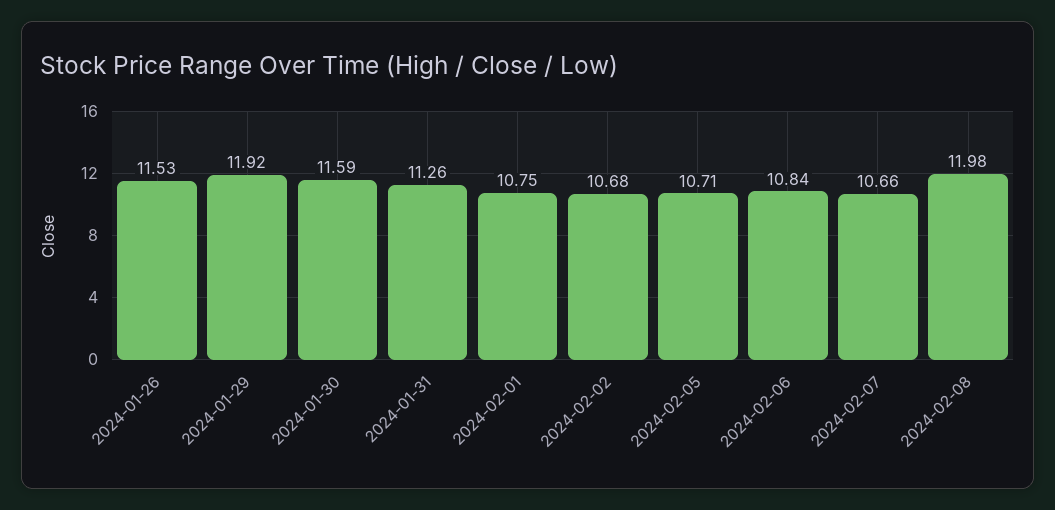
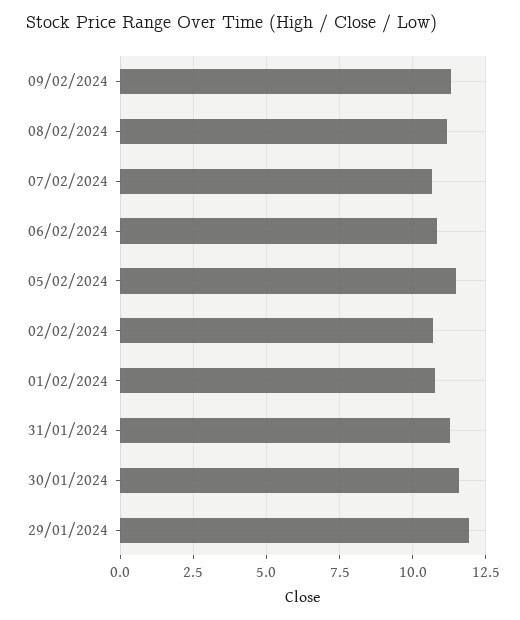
2024-01-26: 11.53 -> none
2024-02-05: 10.71 -> 11.5
2024-02-08: 11.98 -> 11.25
09/02/2024: none -> 11.25

